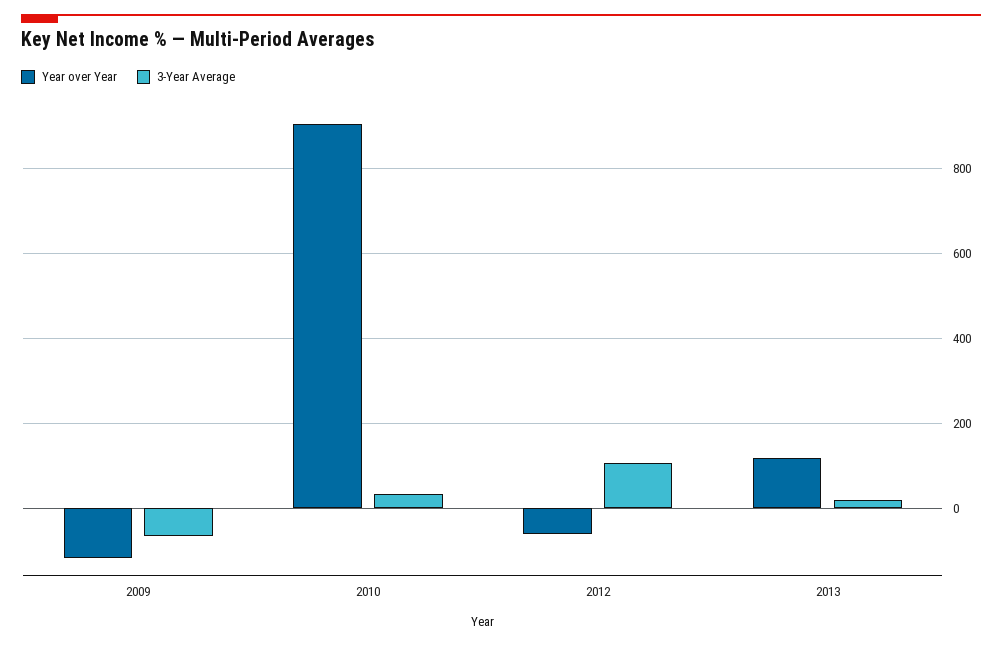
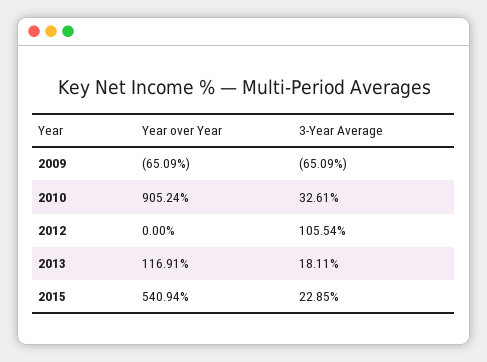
Year over Year, 2009: -120 -> -65.09
Year over Year, 2012: -60 -> 0
Year over Year, 2015: none -> 540.94
3-Year Average, 2015: none -> 22.85

